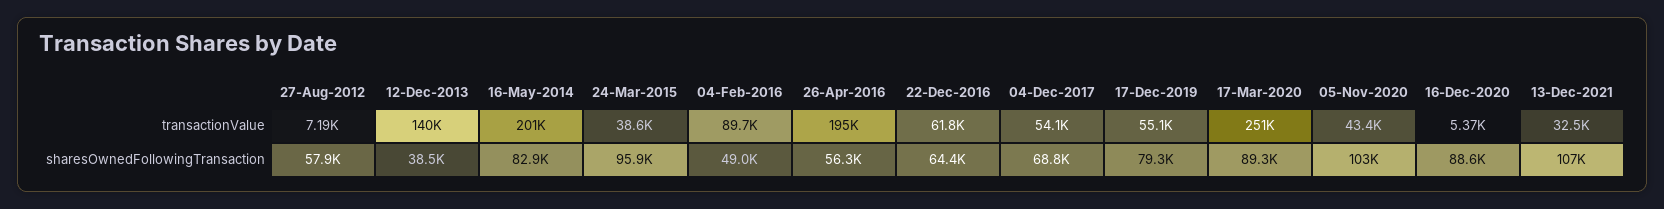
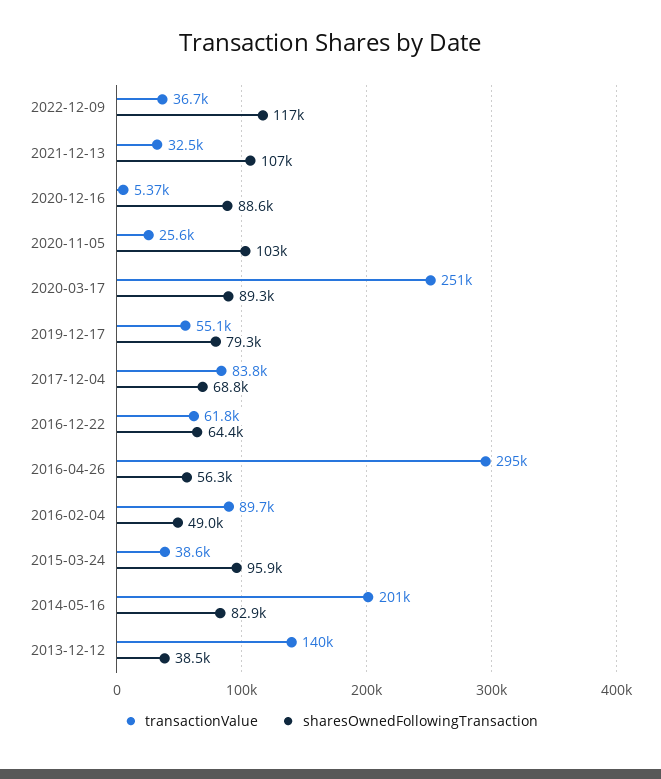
transactionValue, 27-Aug-2012: 7190 -> none
transactionValue, 26-Apr-2016: 195000 -> 295000
transactionValue, 04-Dec-2017: 54100 -> 83800
transactionValue, 05-Nov-2020: 43400 -> 25600
sharesOwnedFollowingTransaction, 27-Aug-2012: 57900 -> none
transactionValue, 2022-12-09: none -> 36700
sharesOwnedFollowingTransaction, 2022-12-09: none -> 117000

